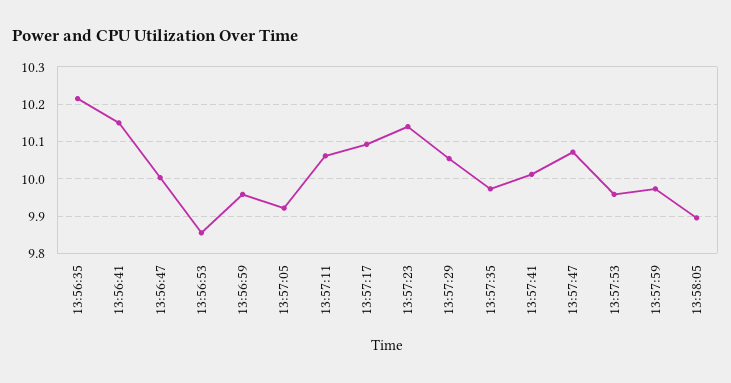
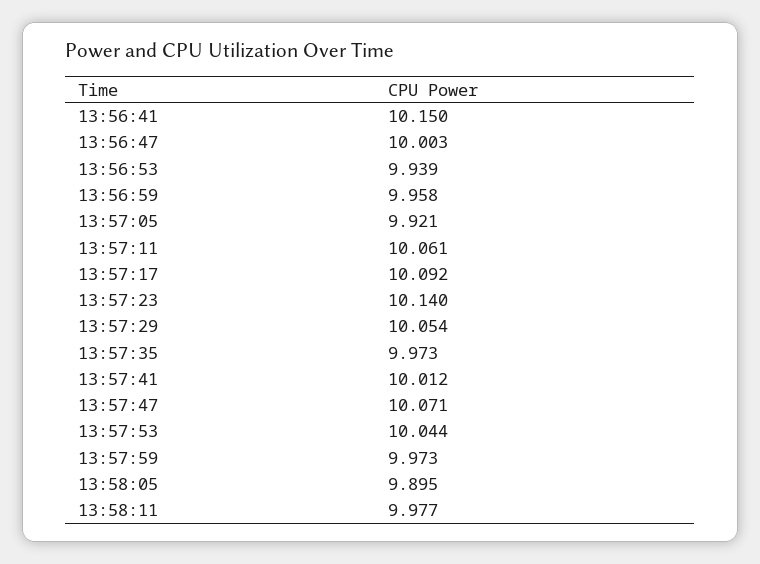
13:56:35: 10.22 -> none
13:56:53: 9.86 -> 9.939
13:57:53: 9.96 -> 10.044
13:58:11: none -> 9.977

